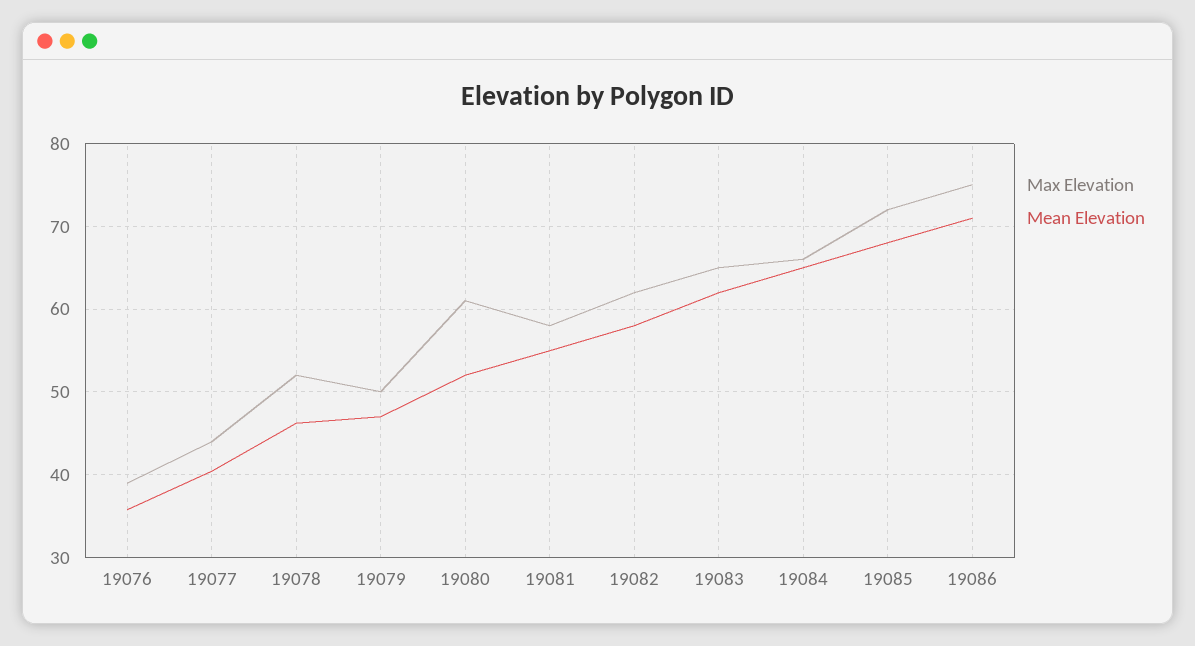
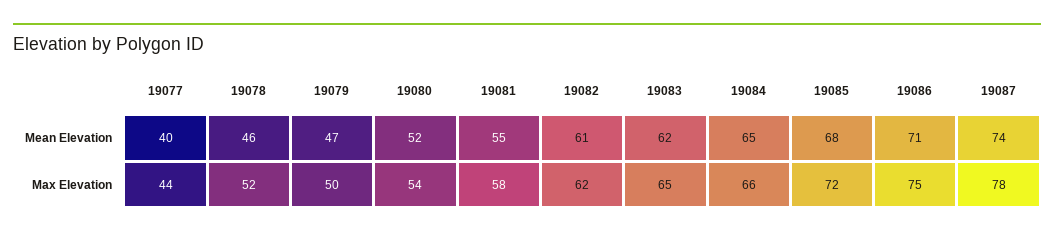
Max Elevation, 19076: 39 -> none
Mean Elevation, 19076: 36 -> none
Max Elevation, 19080: 61 -> 54
Mean Elevation, 19082: 58 -> 61
Mean Elevation, 19087: none -> 74
Max Elevation, 19087: none -> 78

